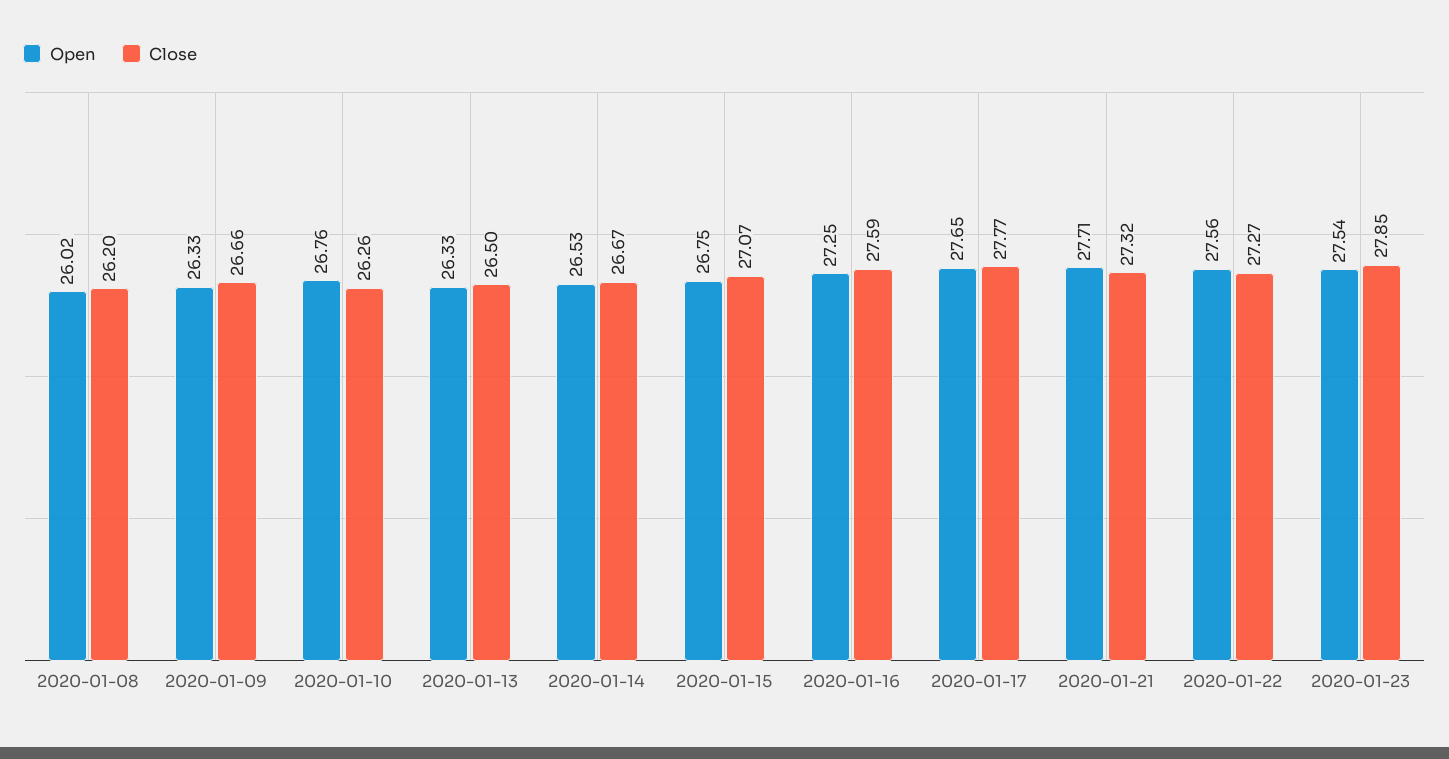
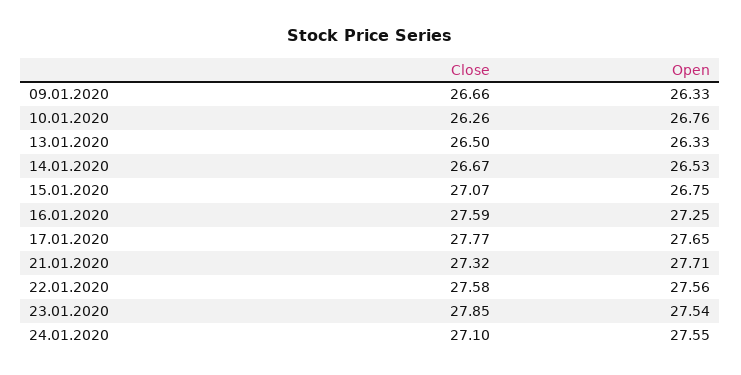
Open, 2020-01-08: 26.02 -> none
Close, 2020-01-08: 26.2 -> none
Close, 2020-01-22: 27.27 -> 27.58
Close, 24.01.2020: none -> 27.1
Open, 24.01.2020: none -> 27.55

